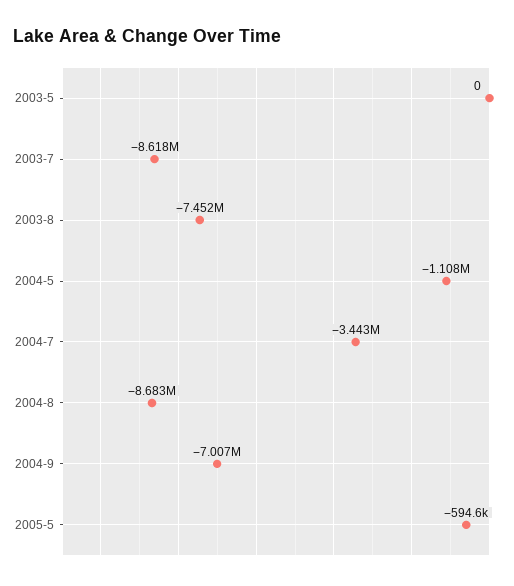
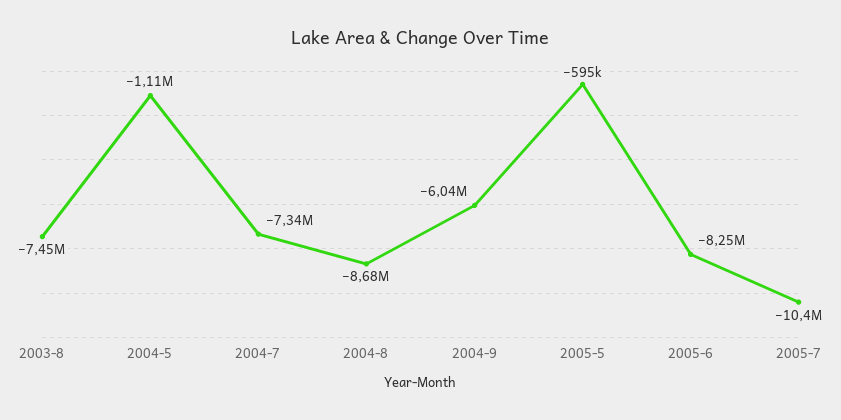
2003-5: 0 -> none
2003-7: -8618000 -> none
2004-7: -3443000 -> -7340000
2004-9: -7007000 -> -6040000
2005-6: none -> -8250000
2005-7: none -> -10400000

